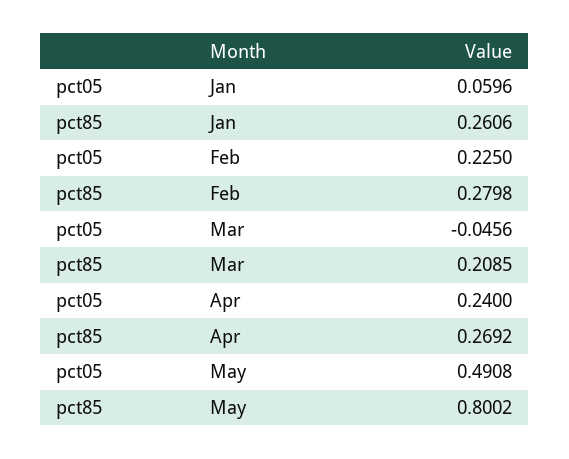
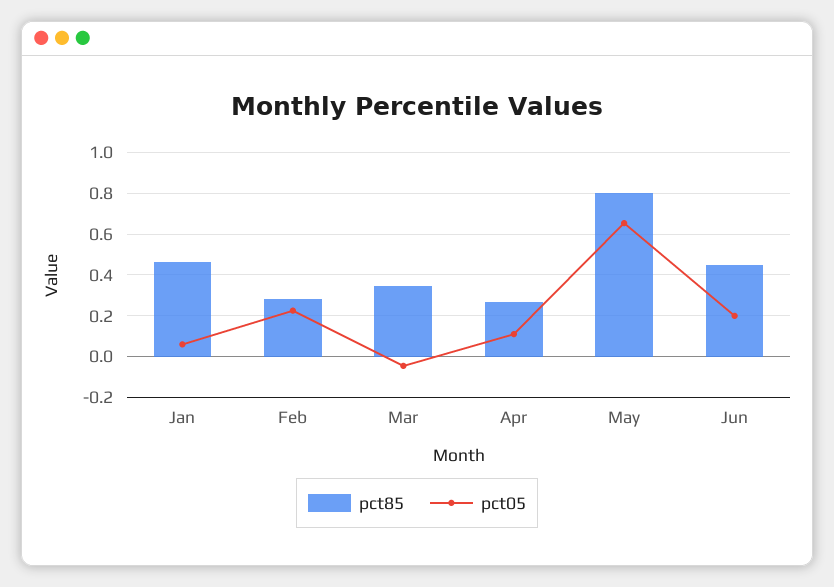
pct85, Jan: 0.2606 -> 0.45
pct85, Mar: 0.2085 -> 0.35
pct05, Apr: 0.24 -> 0.1
pct05, May: 0.4908 -> 0.65
pct85, Jun: none -> 0.45
pct05, Jun: none -> 0.2

